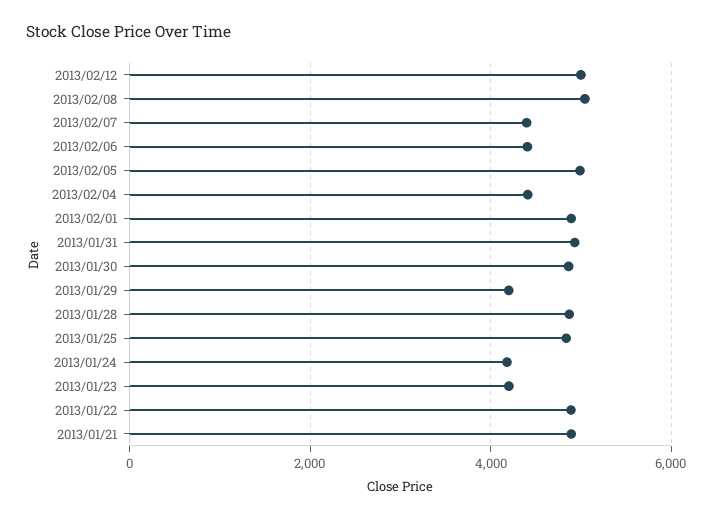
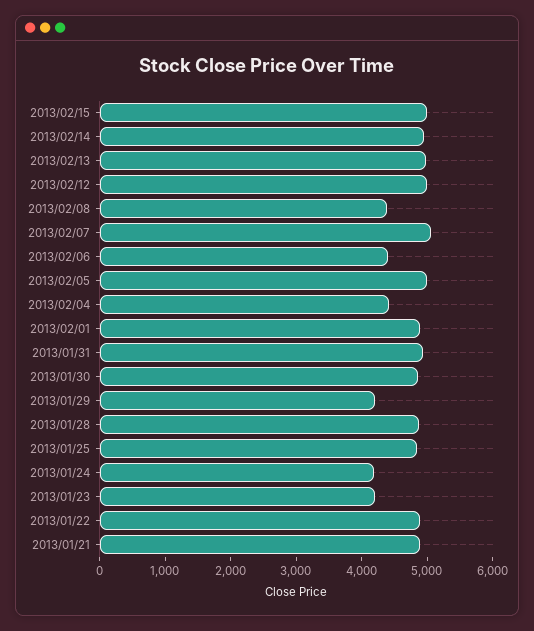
2013/02/08: 5000 -> 4400
2013/02/07: 4400 -> 5000
2013/02/15: none -> 5000
2013/02/14: none -> 5000
2013/02/13: none -> 5000

